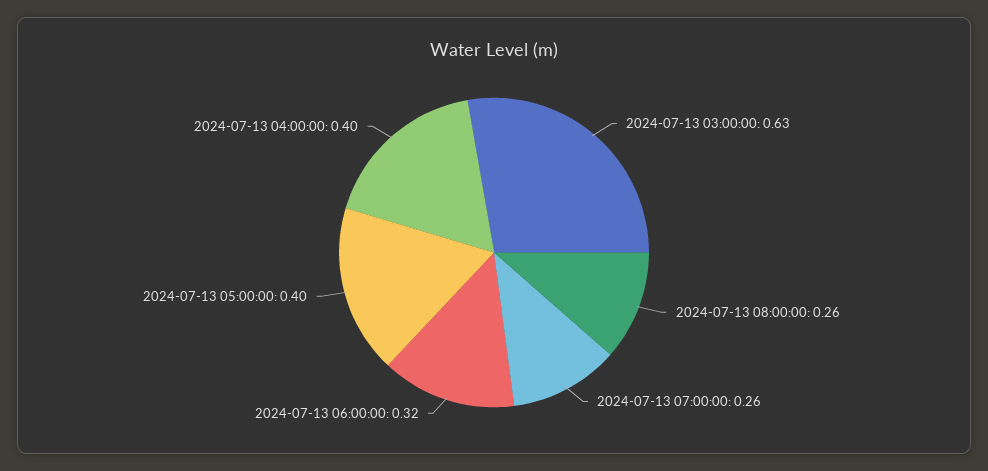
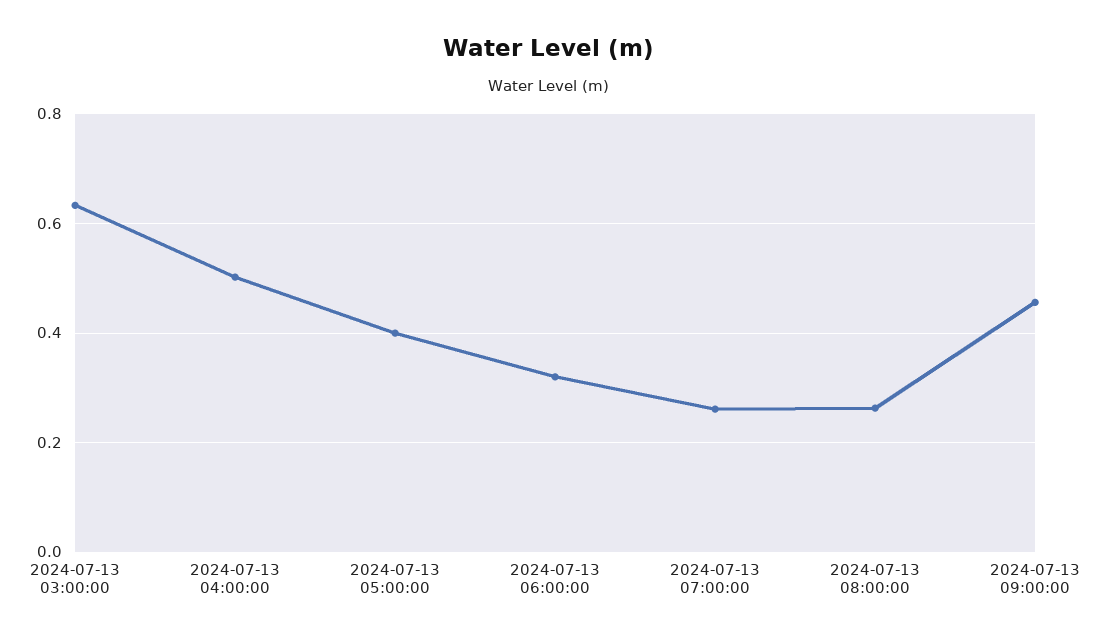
2024-07-13 04:00:00: 0.4 -> 0.5
2024-07-13 09:00:00: none -> 0.46

